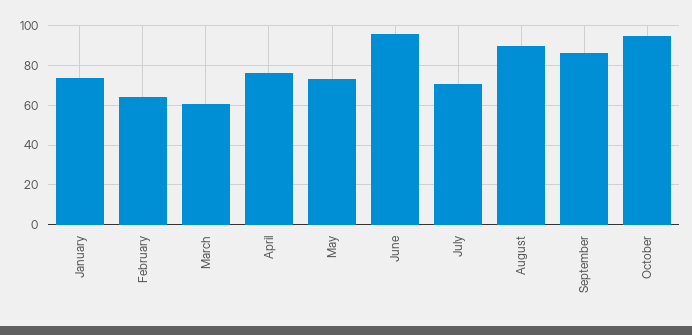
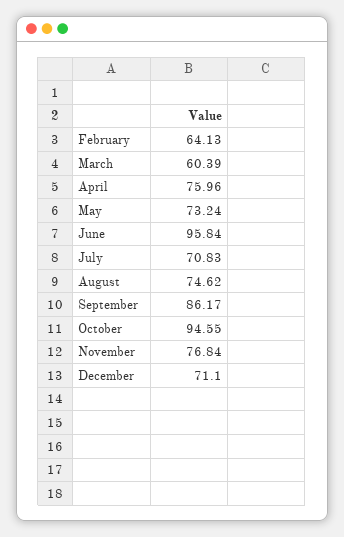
January: 75 -> none
August: 90 -> 74.62
November: none -> 76.84
December: none -> 71.1

